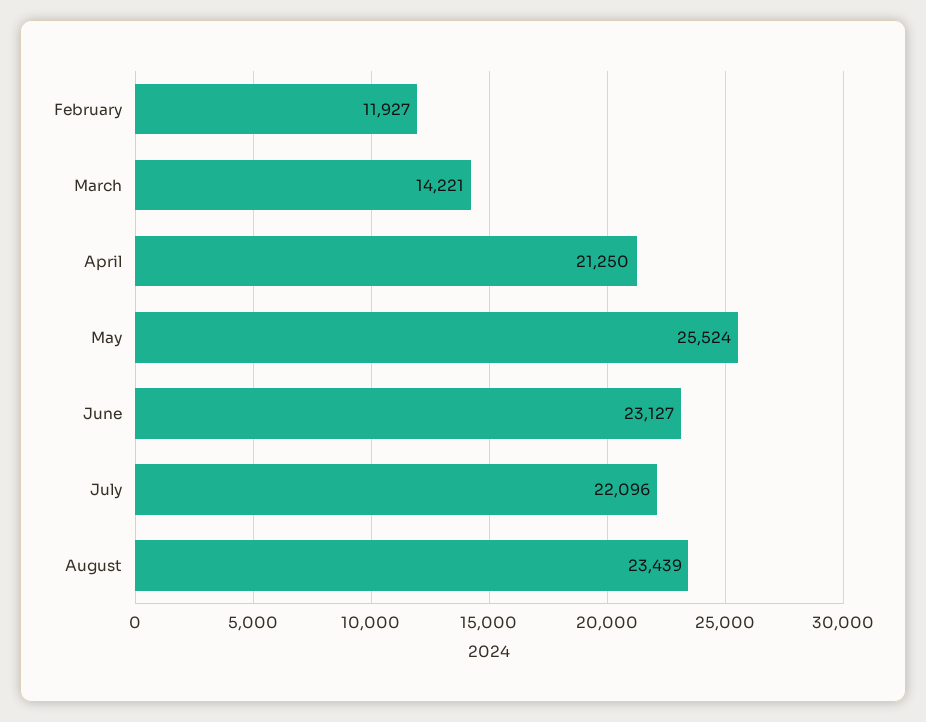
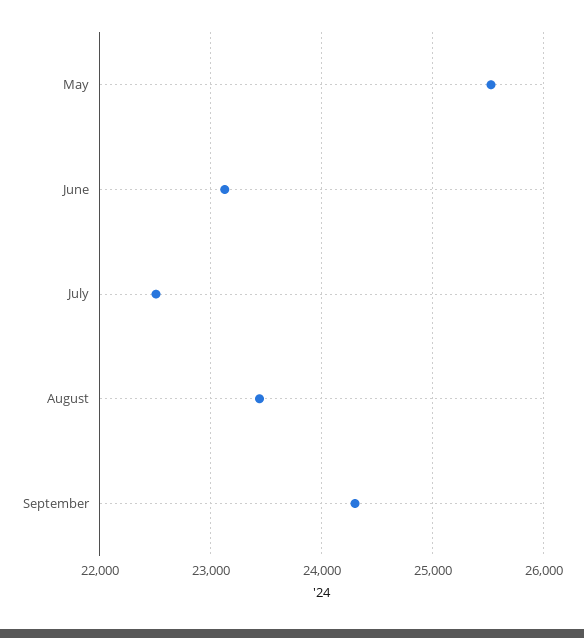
February: 11927 -> none
March: 14221 -> none
April: 21250 -> none
July: 22096 -> 22500
September: none -> 24300

